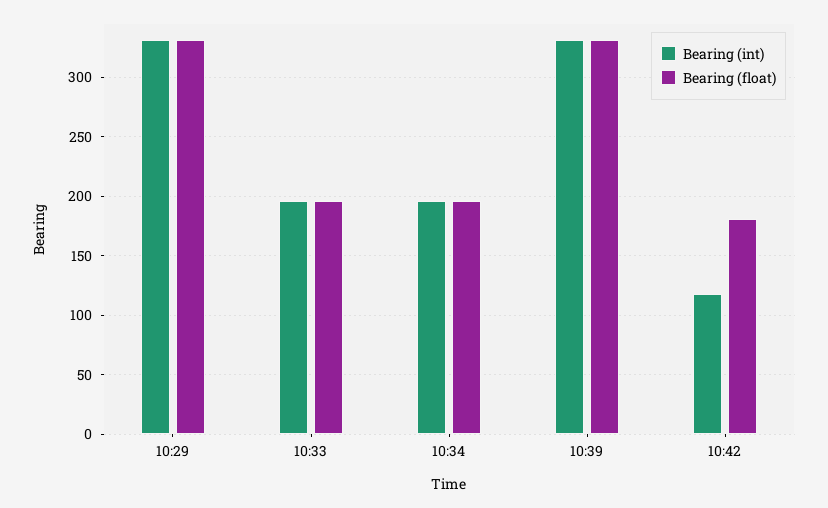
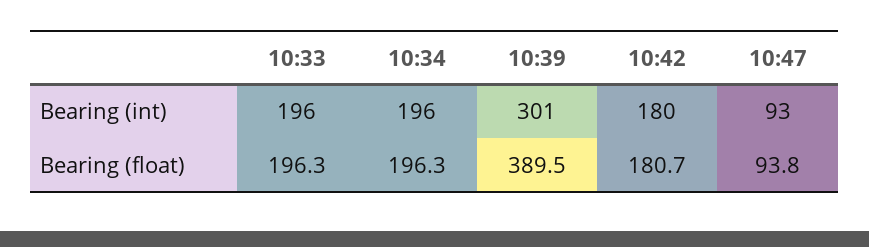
Bearing (int), 10:29: 330 -> none
Bearing (float), 10:29: 330 -> none
Bearing (int), 10:39: 330 -> 301
Bearing (float), 10:39: 330 -> 389.5
Bearing (int), 10:42: 120 -> 180
Bearing (int), 10:47: none -> 93
Bearing (float), 10:47: none -> 93.8

